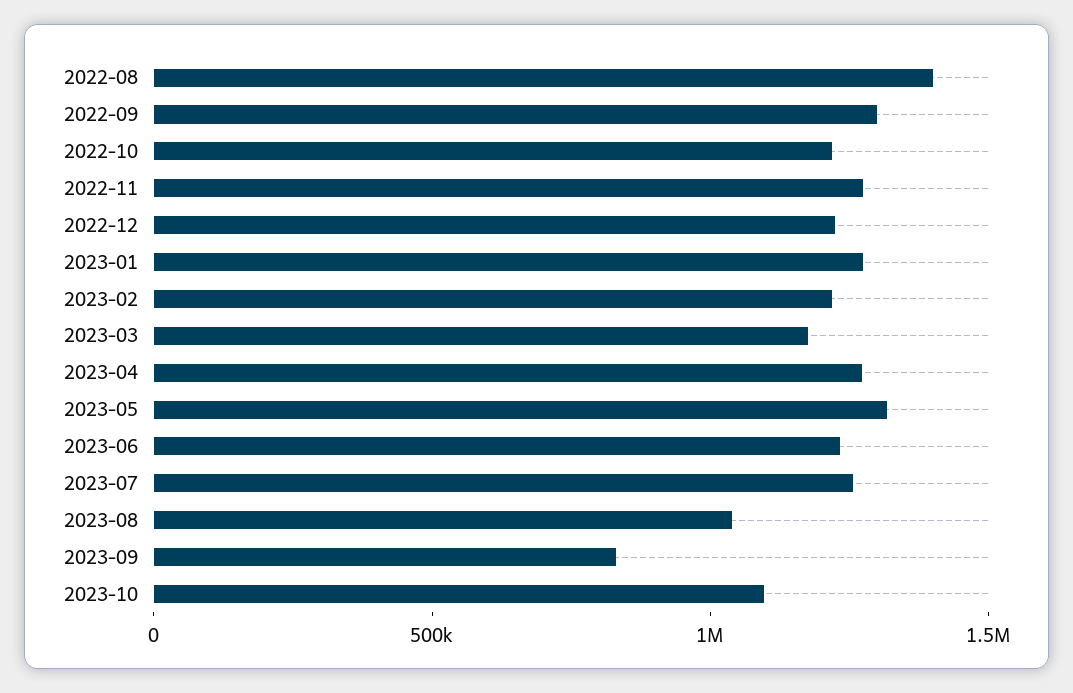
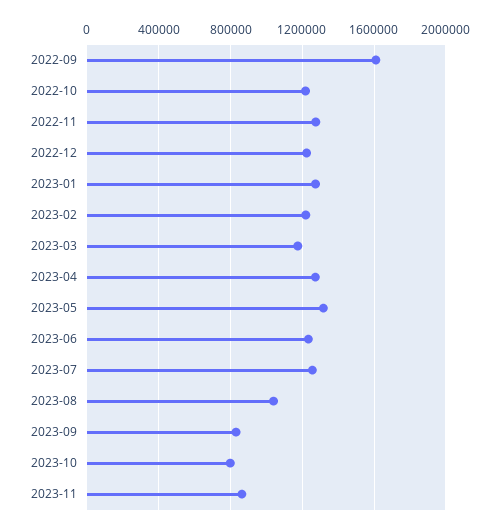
2022-08: 1400000 -> none
2022-09: 1300000 -> 1600000
2023-10: 1100000 -> 800000
2023-11: none -> 850000

